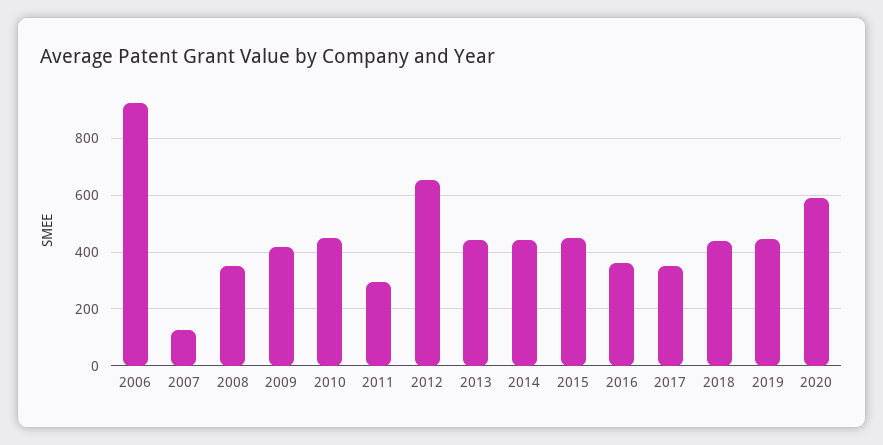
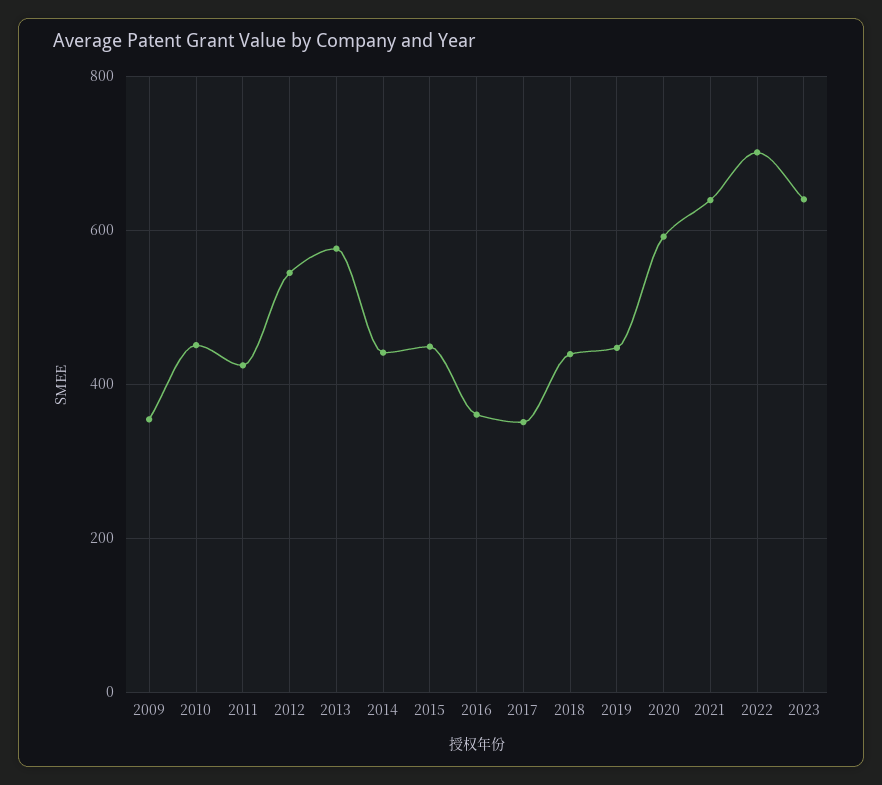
2006: 925 -> none
2007: 125 -> none
2008: 350 -> none
2009: 425 -> 360
2011: 300 -> 420
2012: 650 -> 540
2013: 450 -> 580
2021: none -> 640
2022: none -> 700
2023: none -> 640

